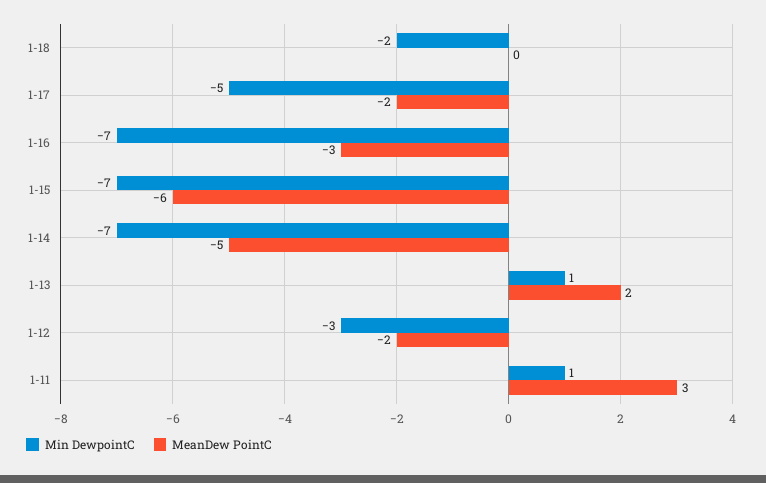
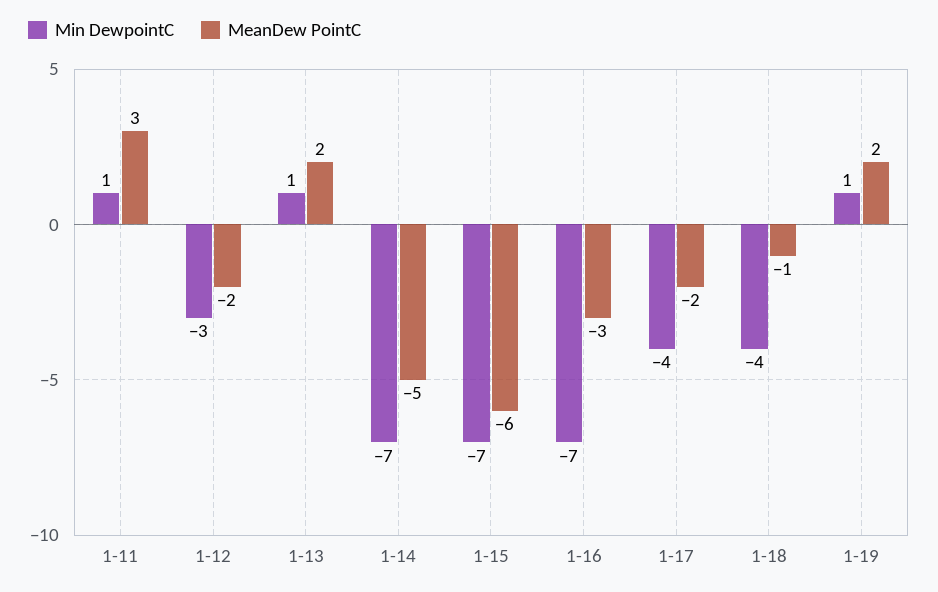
Min DewpointC, 1-18: -2 -> -4
MeanDew PointC, 1-18: 0 -> -1
Min DewpointC, 1-17: -5 -> -4
Min DewpointC, 1-19: none -> 1
MeanDew PointC, 1-19: none -> 2

